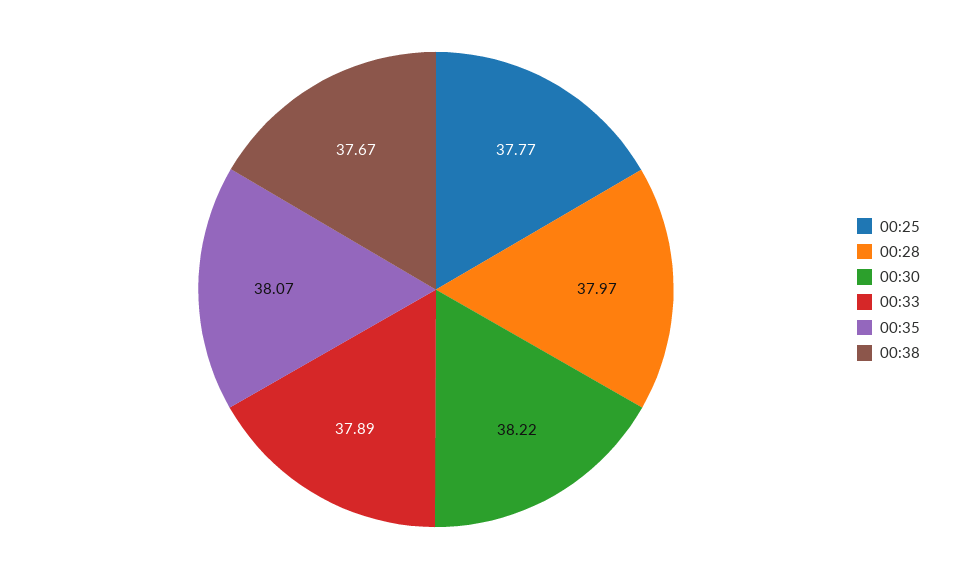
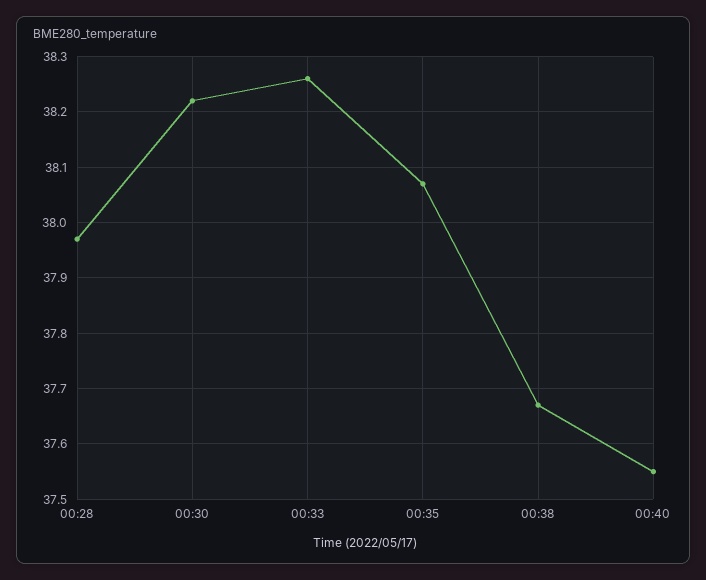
00:25: 37.77 -> none
00:33: 37.89 -> 38.25
00:40: none -> 37.55

